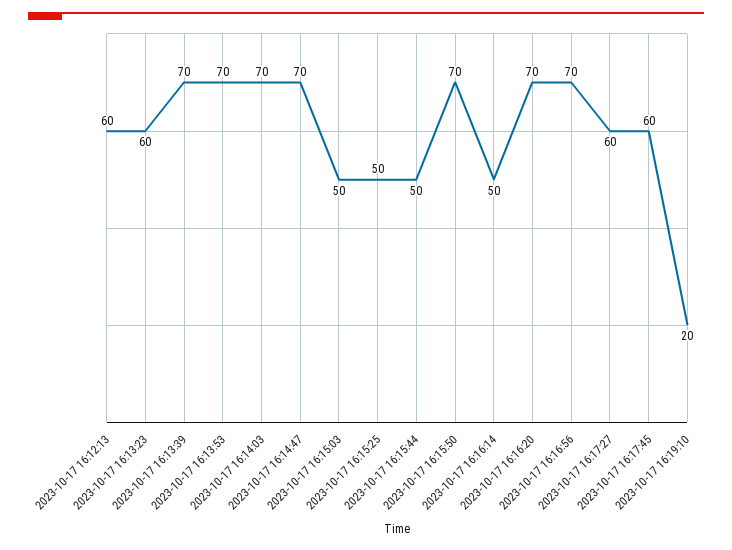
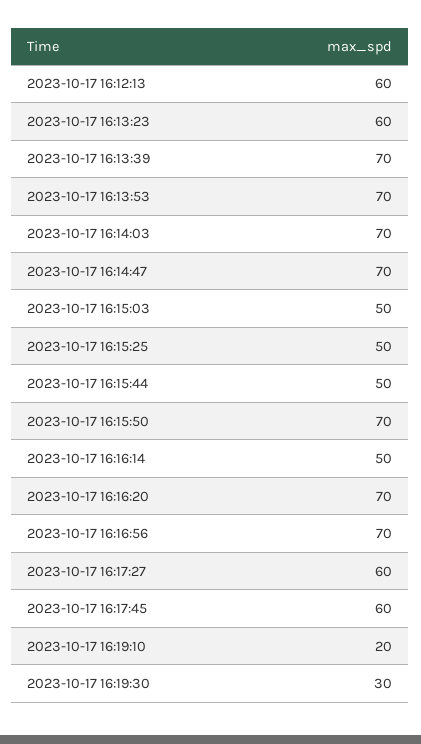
2023-10-17 16:19:30: none -> 30

